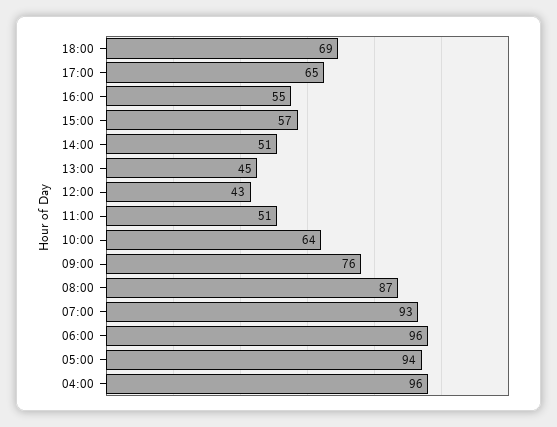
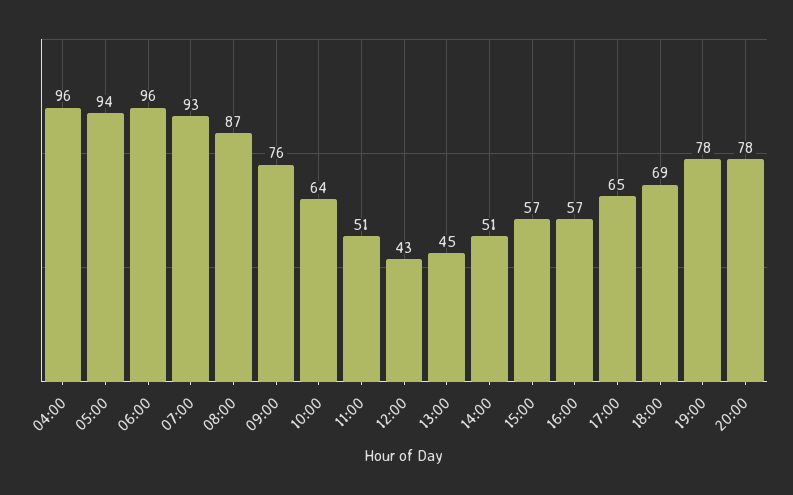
16:00: 55 -> 57
19:00: none -> 78
20:00: none -> 78

